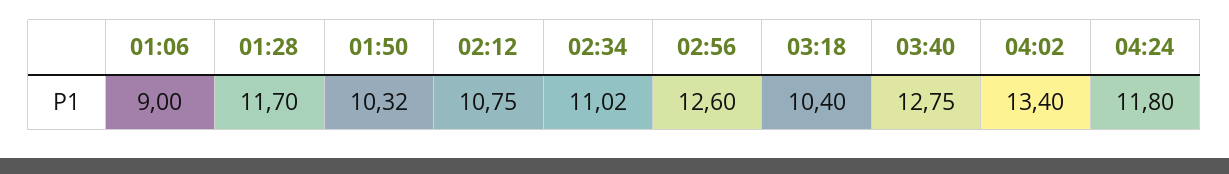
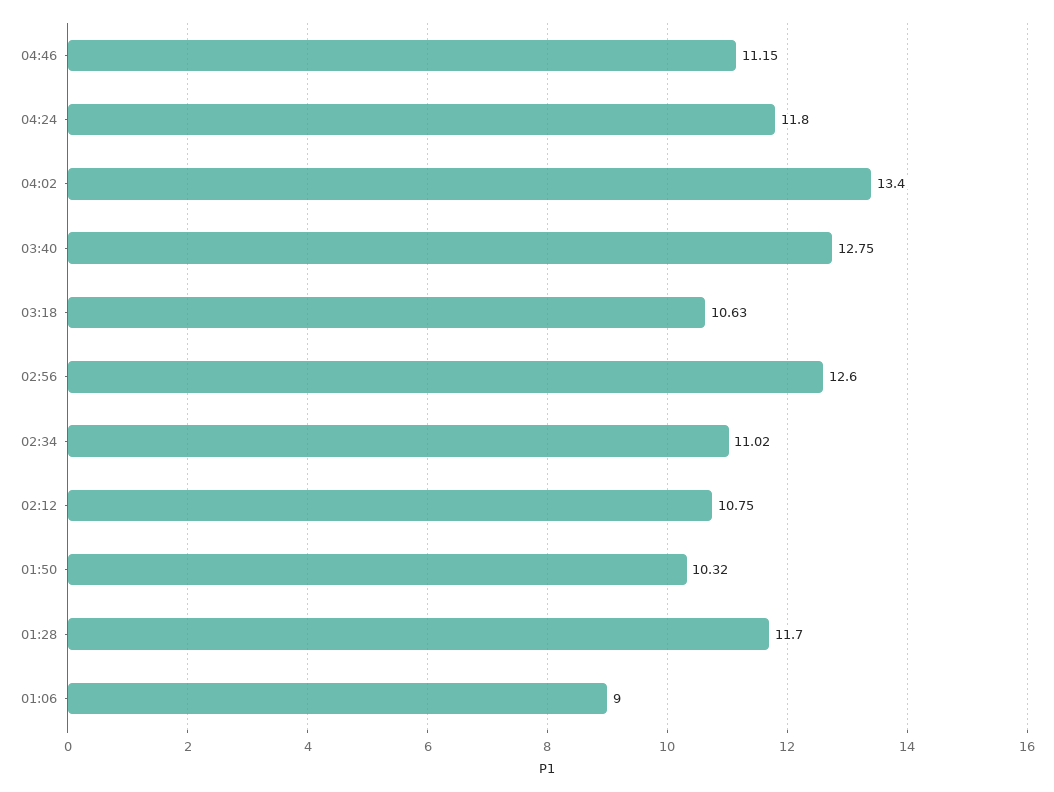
03:18: 10.4 -> 10.63
04:46: none -> 11.15

